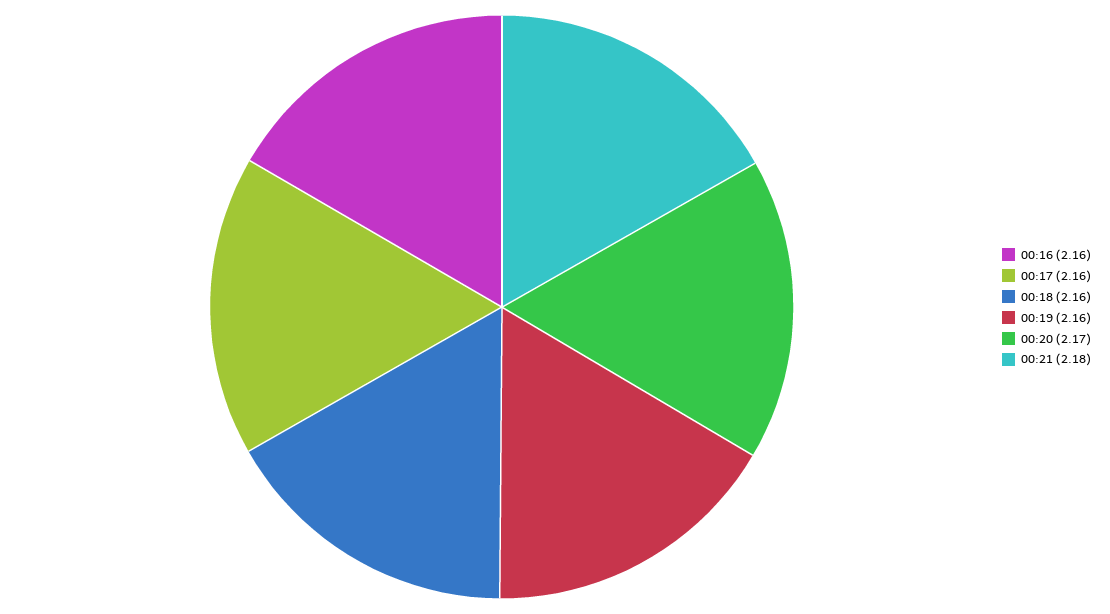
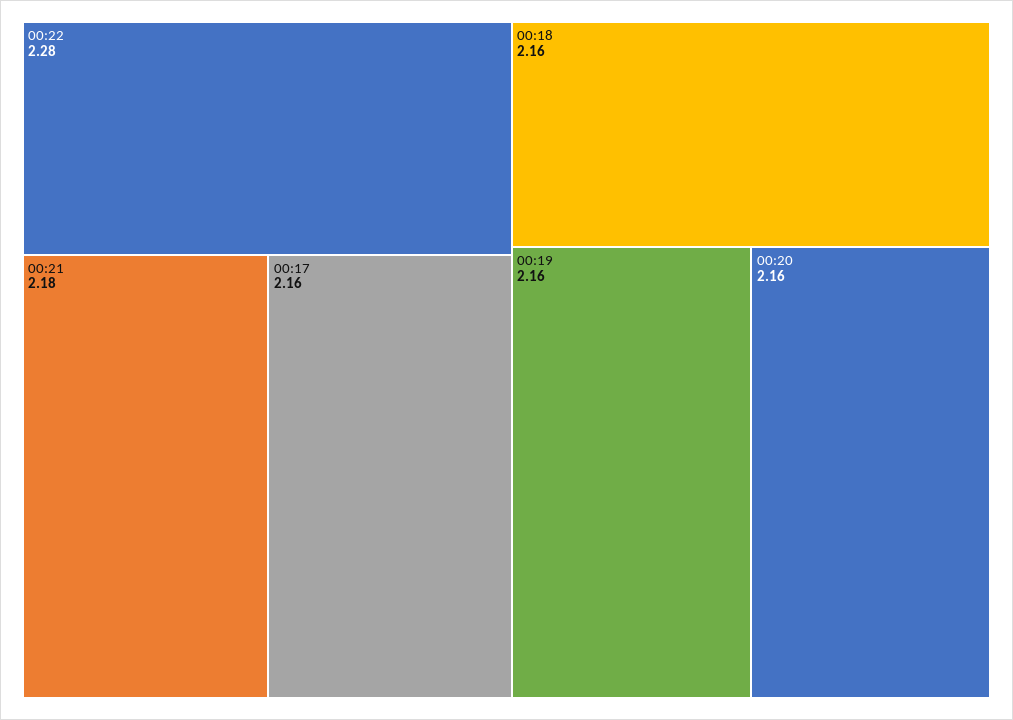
00:16: 2.16 -> none
00:20: 2.17 -> 2.16
00:22: none -> 2.28

